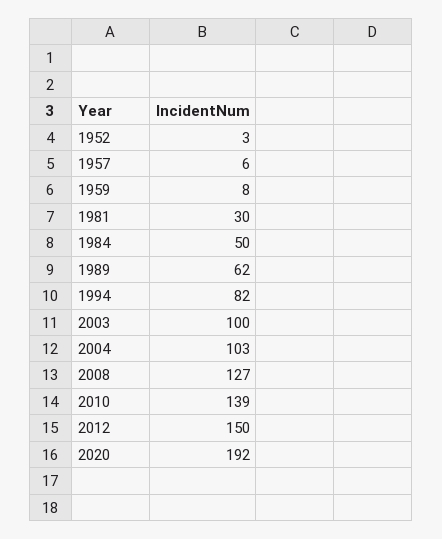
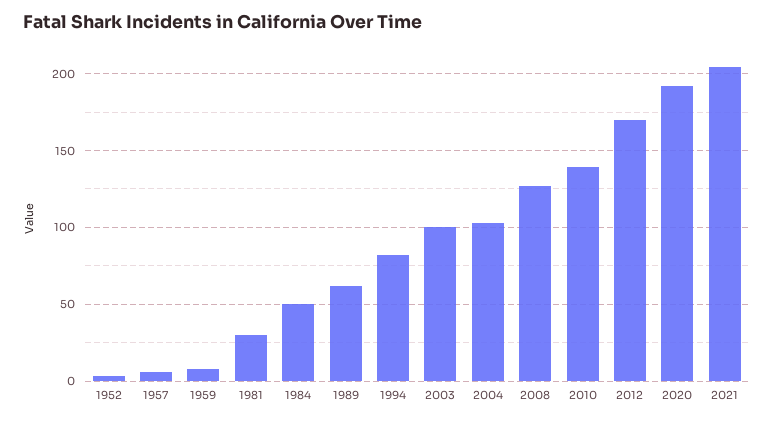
2012: 150 -> 170
2021: none -> 205

